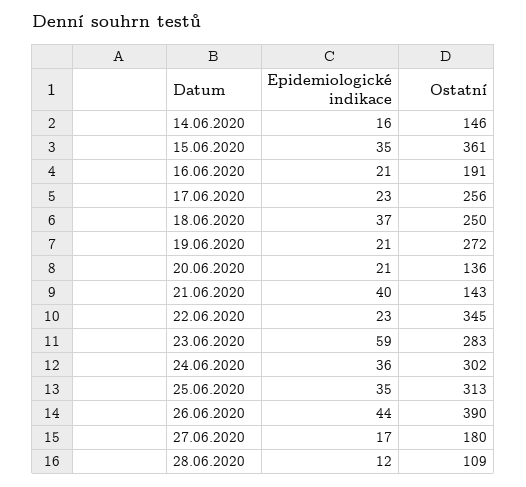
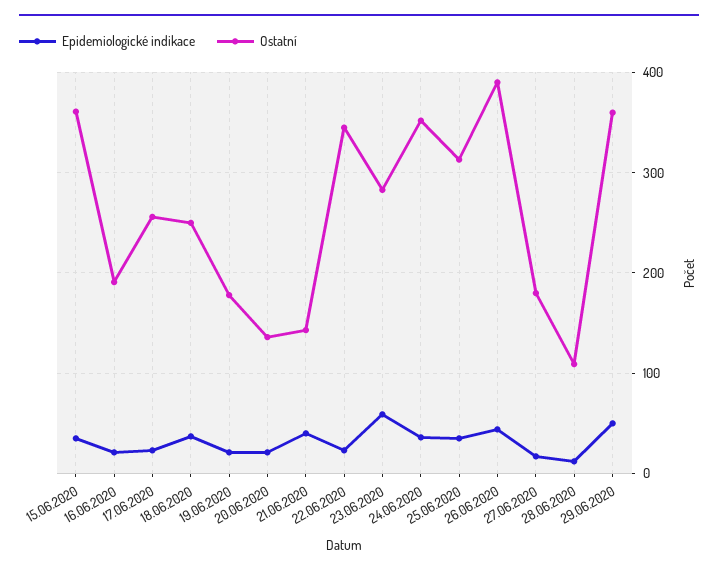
Epidemiologické indikace, 14.06.2020: 16 -> none
Ostatní, 14.06.2020: 146 -> none
Ostatní, 19.06.2020: 272 -> 180
Ostatní, 24.06.2020: 302 -> 350
Epidemiologické indikace, 29.06.2020: none -> 50
Ostatní, 29.06.2020: none -> 360

